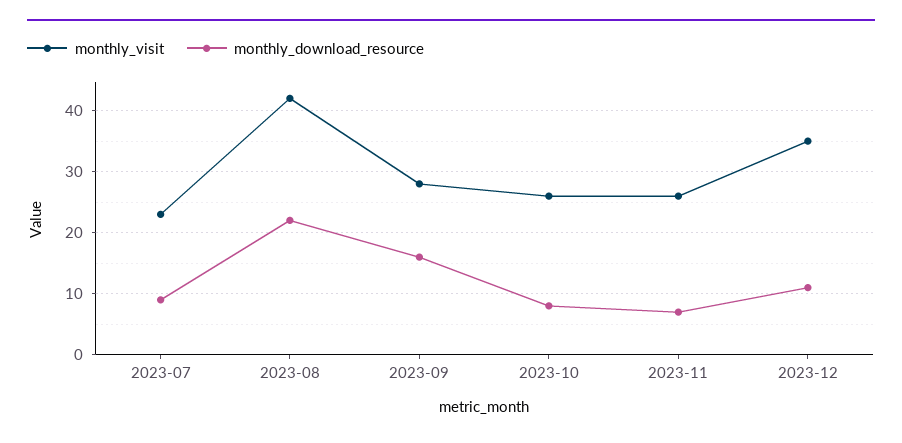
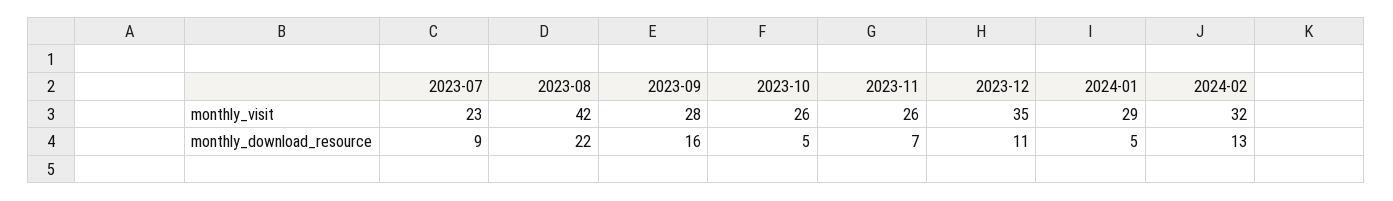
monthly_download_resource, 2023-10: 8 -> 5
monthly_visit, 2024-01: none -> 29
monthly_visit, 2024-02: none -> 32
monthly_download_resource, 2024-01: none -> 5
monthly_download_resource, 2024-02: none -> 13

